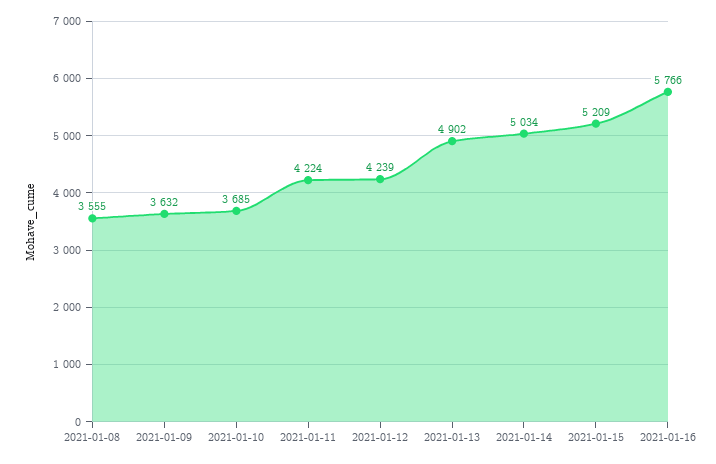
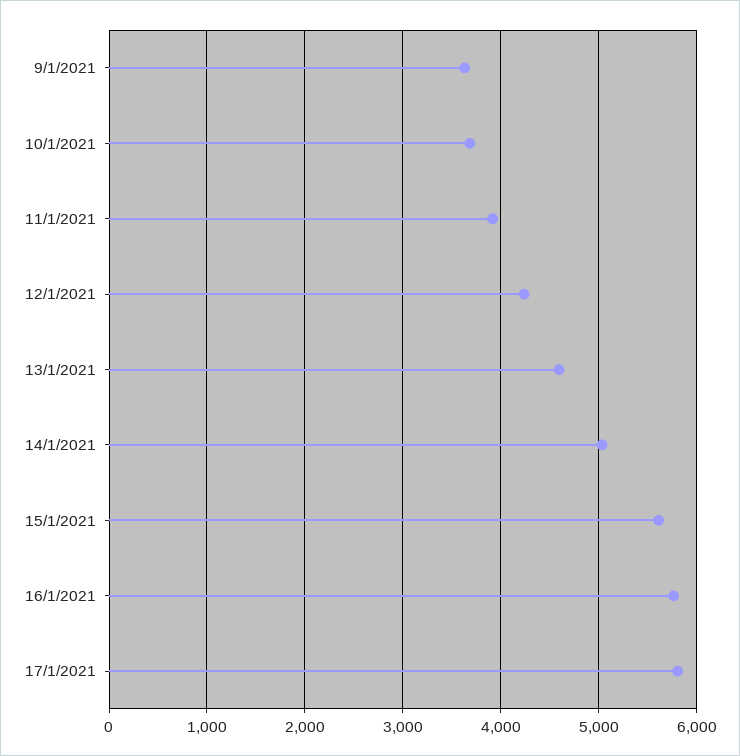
2021-01-08: 3555 -> none
2021-01-11: 4224 -> 3900
2021-01-13: 4902 -> 4600
2021-01-15: 5209 -> 5600
17/1/2021: none -> 5800

